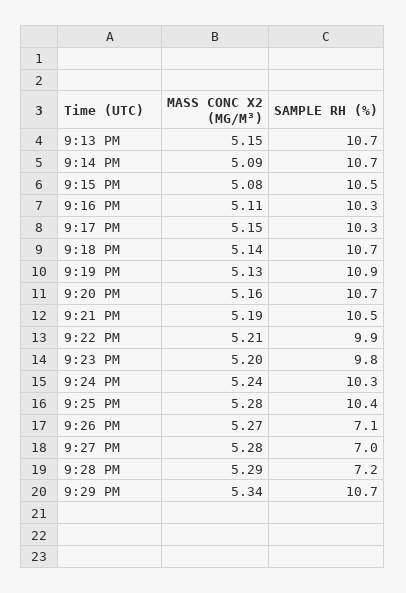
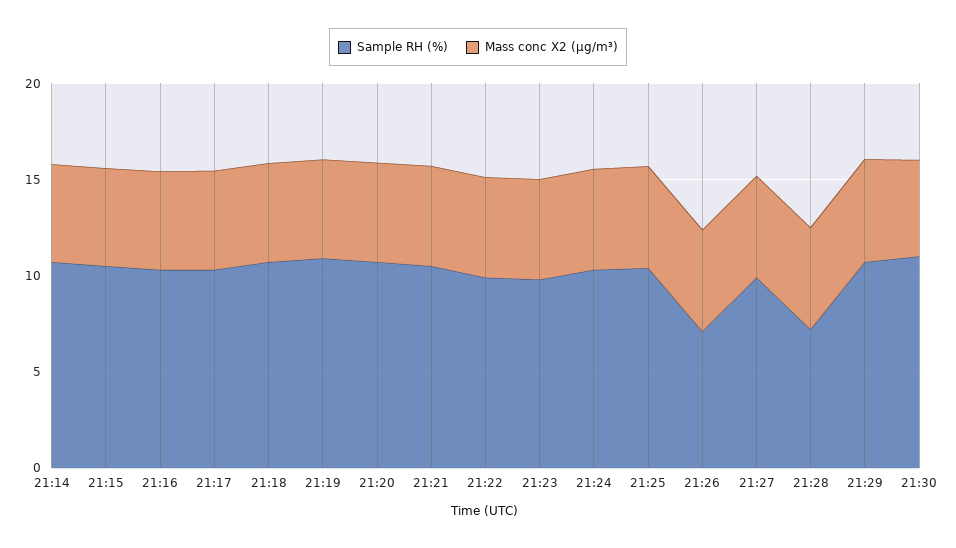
MASS CONC X2 (ΜG/M³), 9:13 PM: 5.15 -> none
SAMPLE RH (%), 9:13 PM: 10.7 -> none
SAMPLE RH (%), 9:27 PM: 7 -> 10
SAMPLE RH (%), 21:30: none -> 11
MASS CONC X2 (ΜG/M³), 21:30: none -> 5

